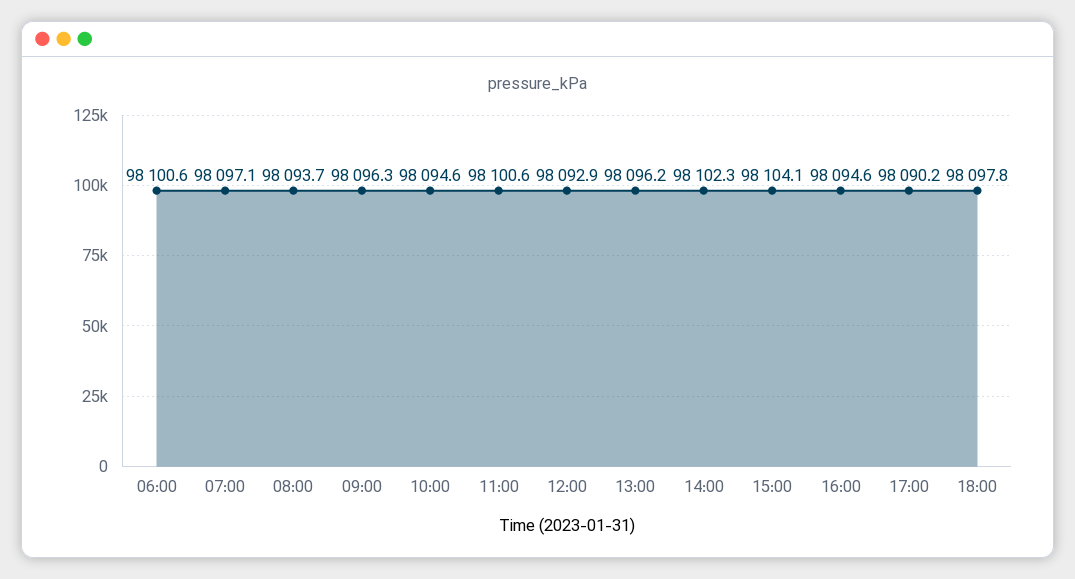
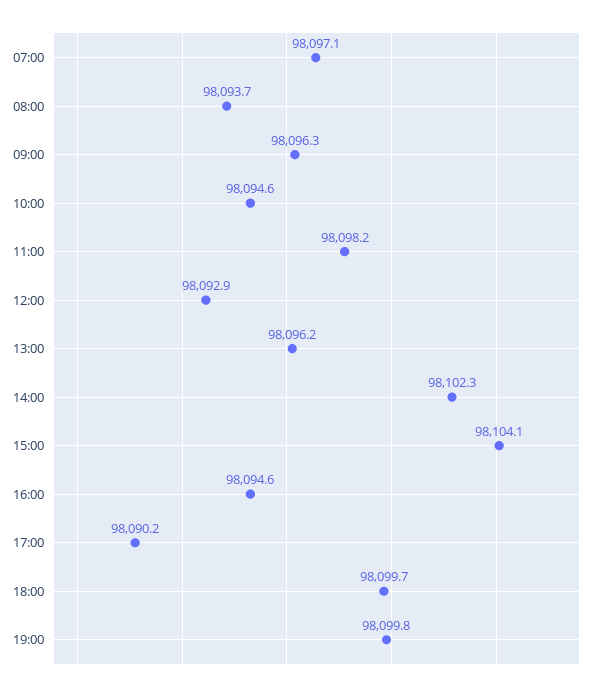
06:00: 98100.6 -> none
11:00: 98100.6 -> 98098.2
18:00: 98097.8 -> 98099.7
19:00: none -> 98099.8

